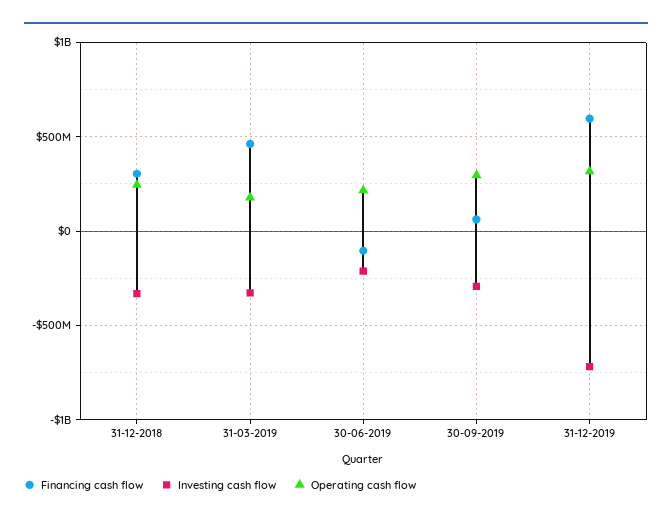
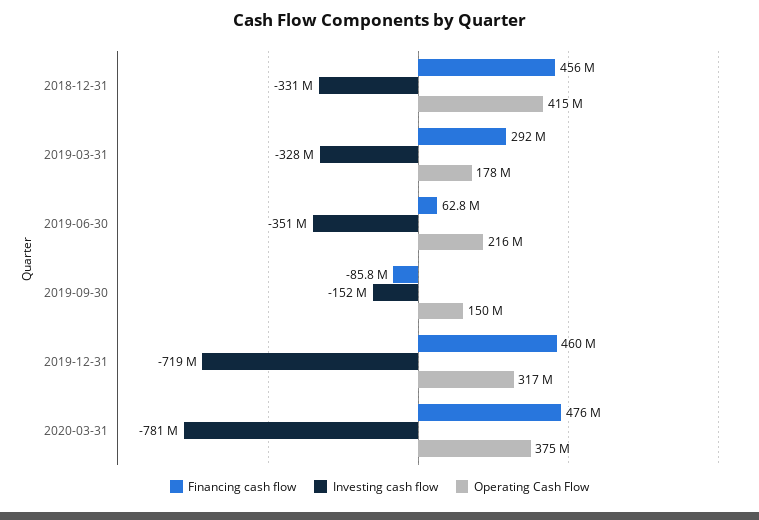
Financing cash flow, 31-12-2018: 300000000 -> 456000000
Operating cash flow, 31-12-2018: 250000000 -> 415000000
Financing cash flow, 31-03-2019: 450000000 -> 292000000
Financing cash flow, 30-06-2019: -100000000 -> 62800000
Investing cash flow, 30-06-2019: -200000000 -> -351000000
Financing cash flow, 30-09-2019: 50000000 -> -85800000
Investing cash flow, 30-09-2019: -300000000 -> -152000000
Operating cash flow, 30-09-2019: 300000000 -> 150000000
Financing cash flow, 31-12-2019: 600000000 -> 460000000
Financing cash flow, 2020-03-31: none -> 476000000
Investing cash flow, 2020-03-31: none -> -781000000
Operating cash flow, 2020-03-31: none -> 375000000

